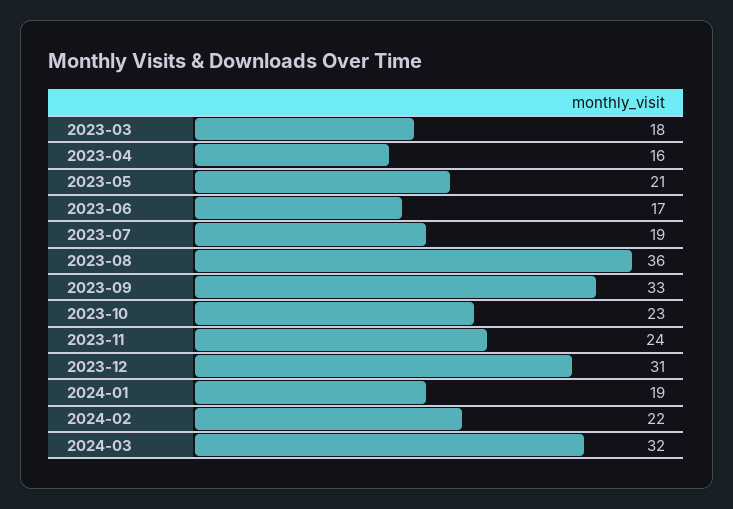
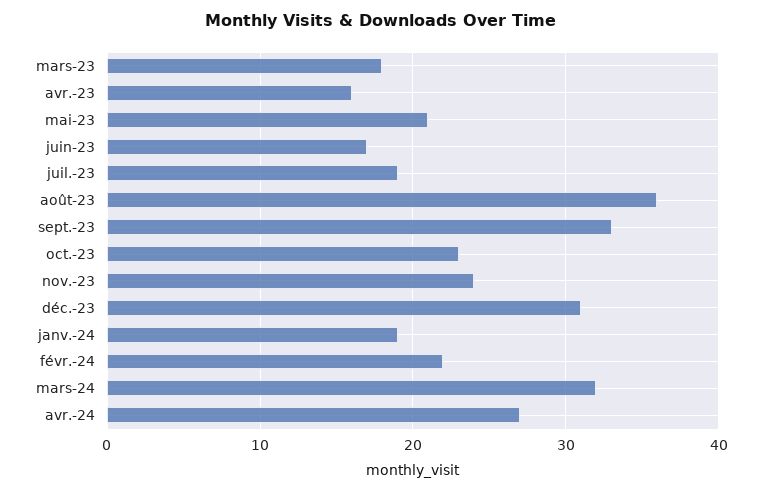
avr.-24: none -> 27

